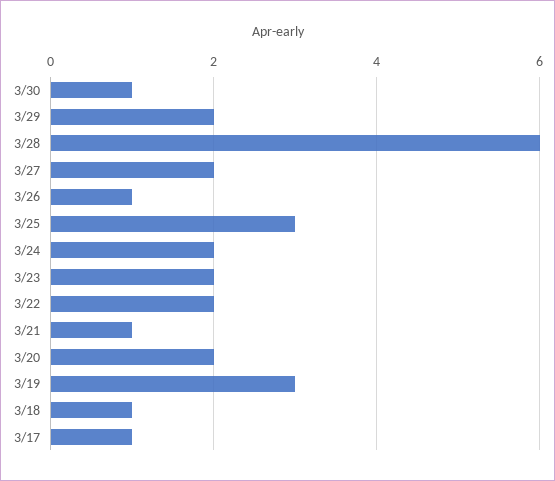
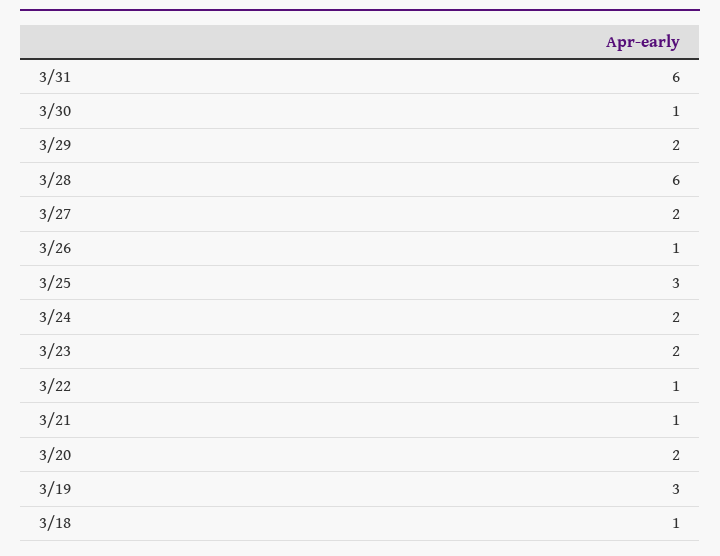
3/22: 2 -> 1
3/17: 1 -> none
3/31: none -> 6

